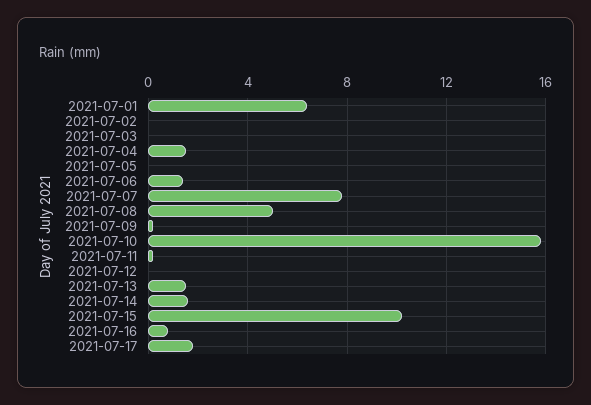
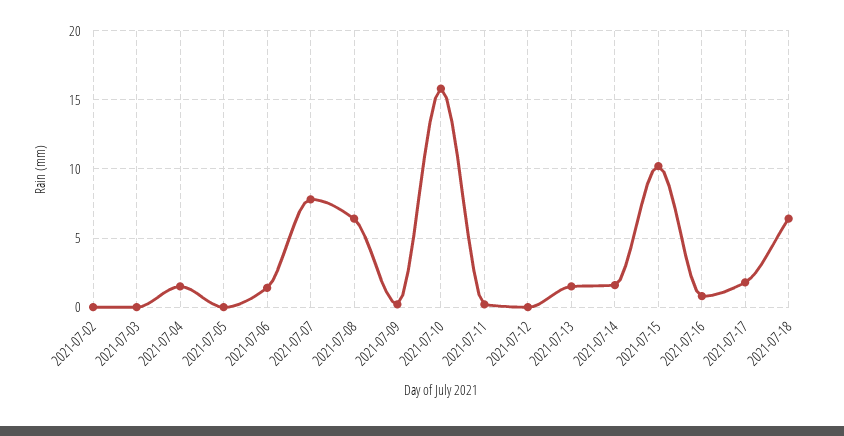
2021-07-01: 6.5 -> none
2021-07-08: 5 -> 6.5
2021-07-18: none -> 6.5

